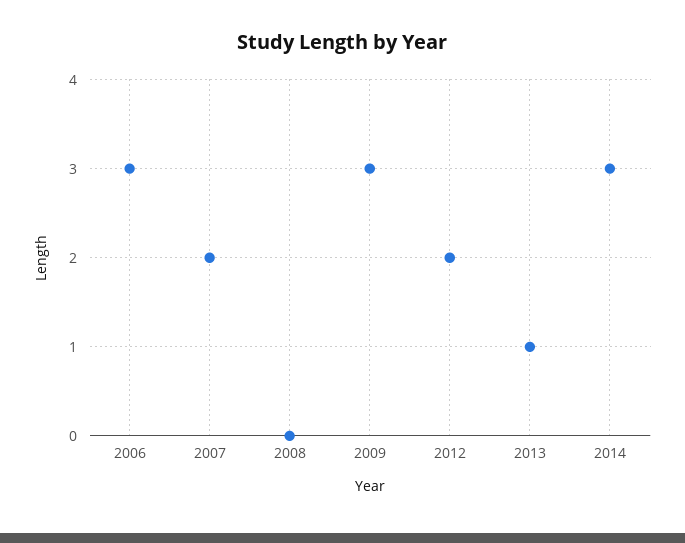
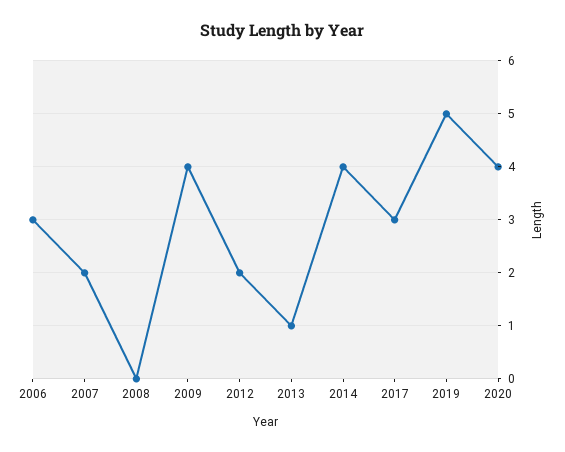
2009: 3 -> 4
2014: 3 -> 4
2017: none -> 3
2019: none -> 5
2020: none -> 4

